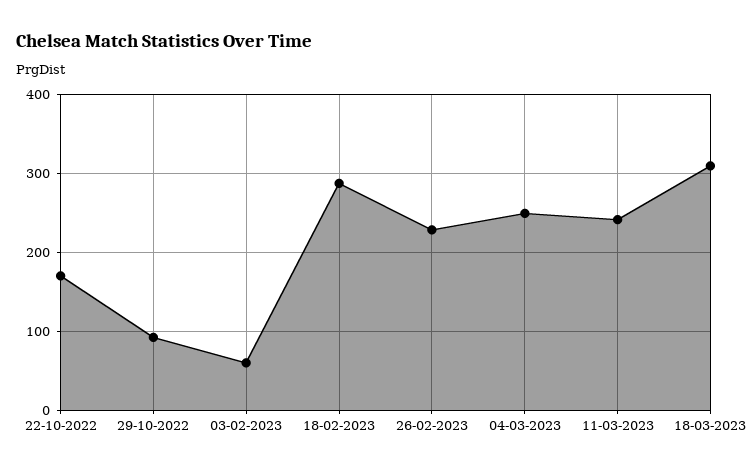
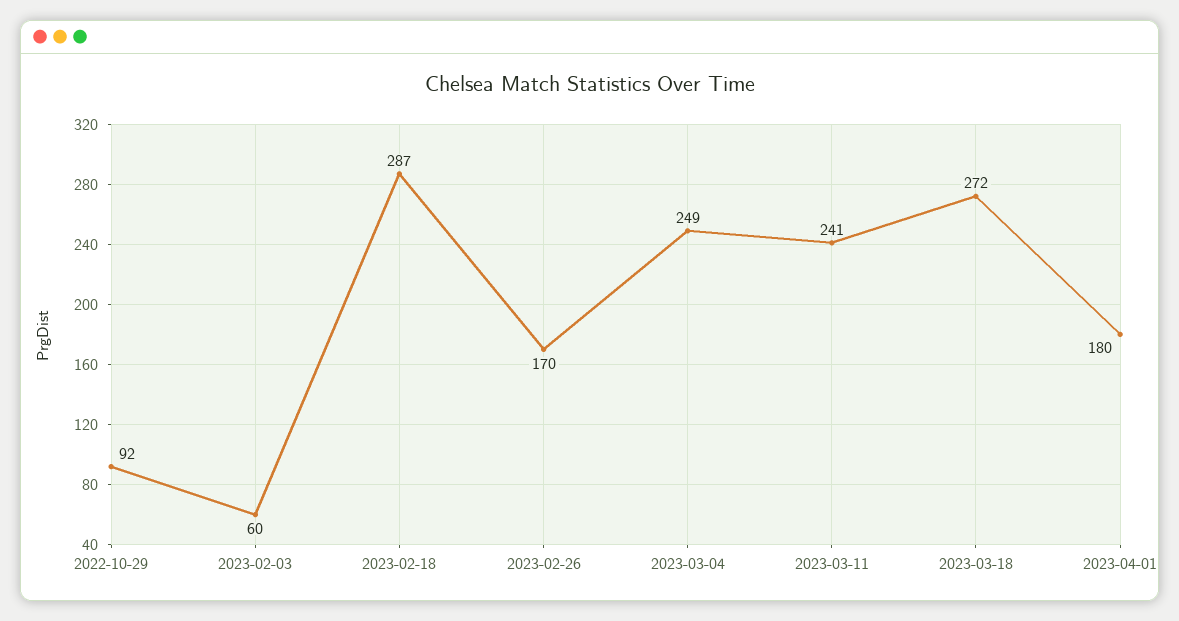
22-10-2022: 170 -> none
26-02-2023: 230 -> 170
18-03-2023: 310 -> 272
2023-04-01: none -> 180

